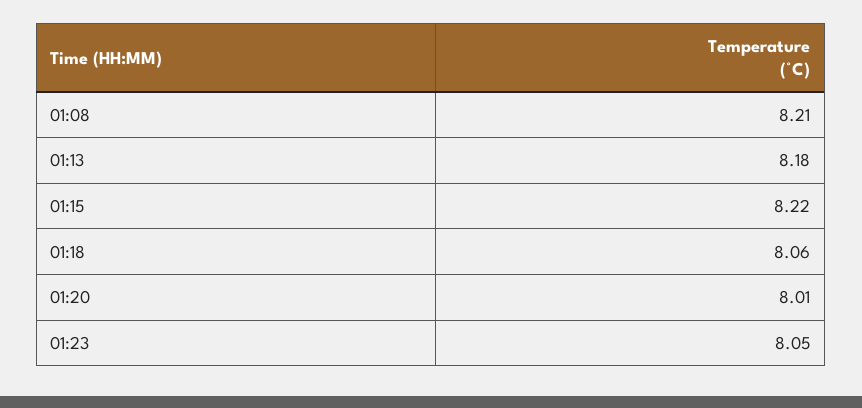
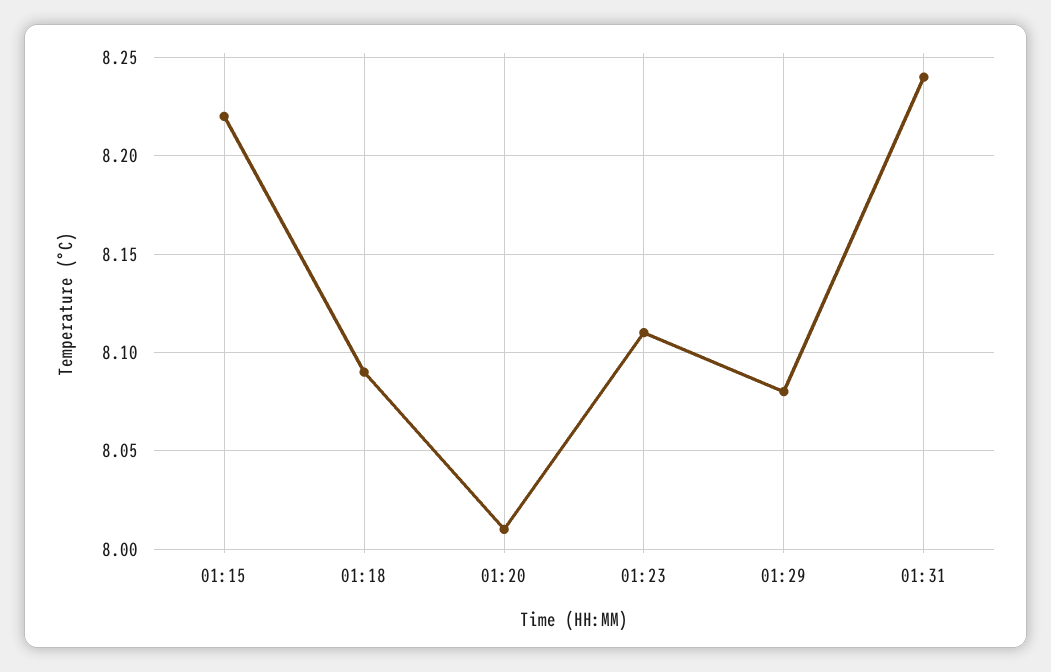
01:08: 8.21 -> none
01:13: 8.18 -> none
01:18: 8.06 -> 8.09
01:23: 8.05 -> 8.11
01:29: none -> 8.08
01:31: none -> 8.24

